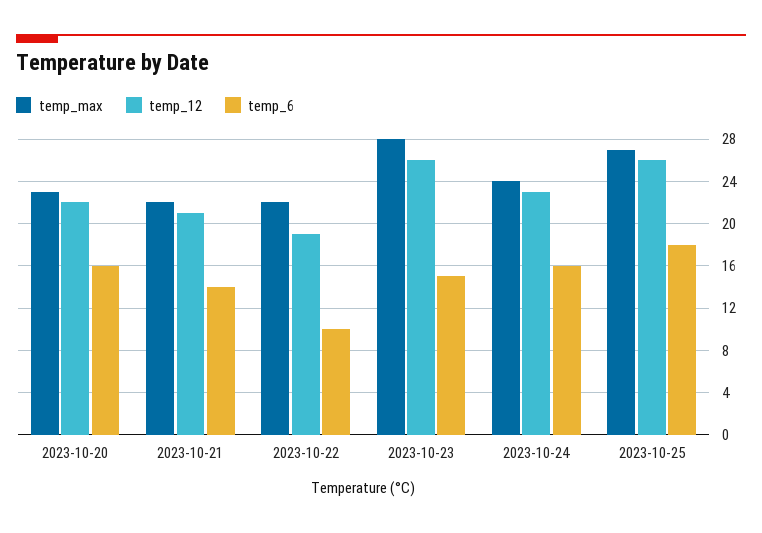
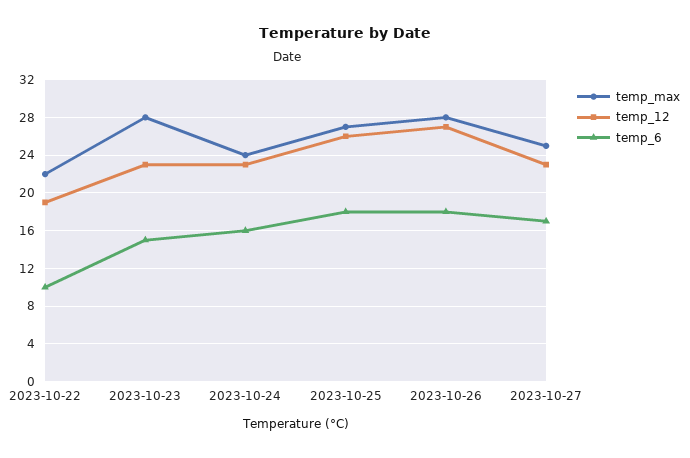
temp_max, 2023-10-20: 23 -> none
temp_12, 2023-10-20: 22 -> none
temp_6, 2023-10-20: 16 -> none
temp_max, 2023-10-21: 22 -> none
temp_12, 2023-10-21: 21 -> none
temp_6, 2023-10-21: 14 -> none
temp_12, 2023-10-23: 26 -> 23
temp_max, 2023-10-26: none -> 28
temp_12, 2023-10-26: none -> 27
temp_6, 2023-10-26: none -> 18
temp_max, 2023-10-27: none -> 25
temp_12, 2023-10-27: none -> 23
temp_6, 2023-10-27: none -> 17

